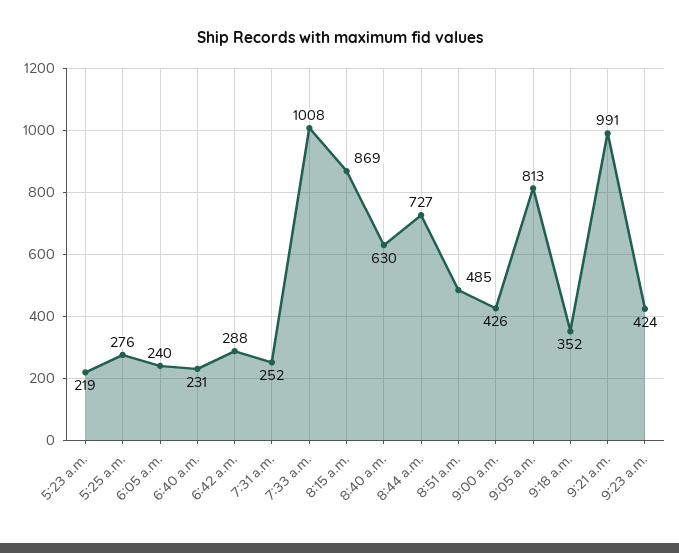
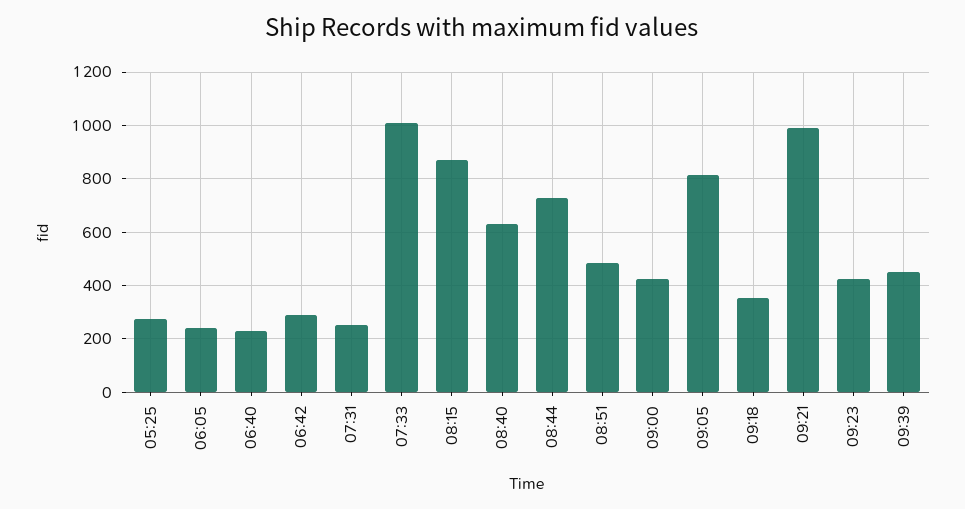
5:23 a.m.: 219 -> none
09:39: none -> 450

